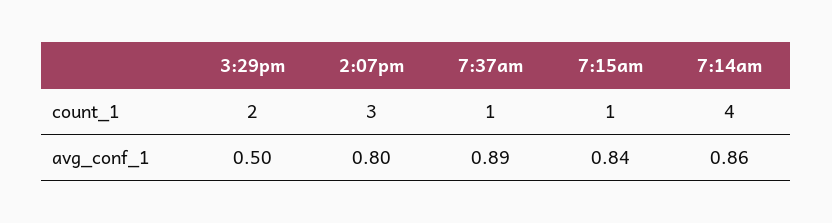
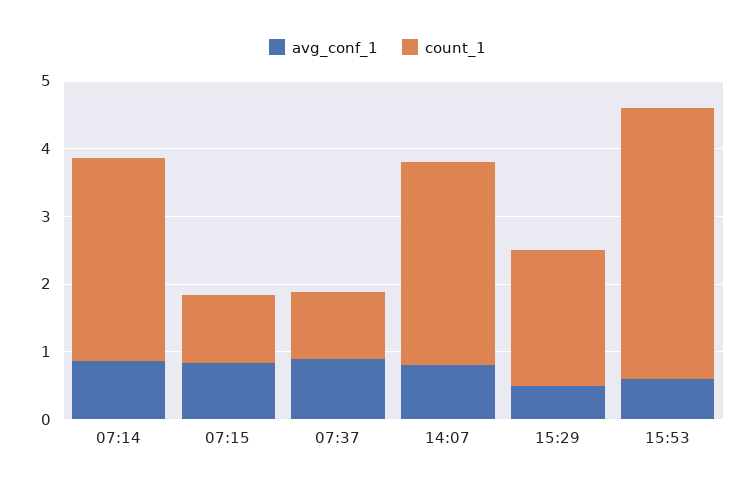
count_1, 7:14am: 4 -> 3
avg_conf_1, 15:53: none -> 0.6
count_1, 15:53: none -> 4

